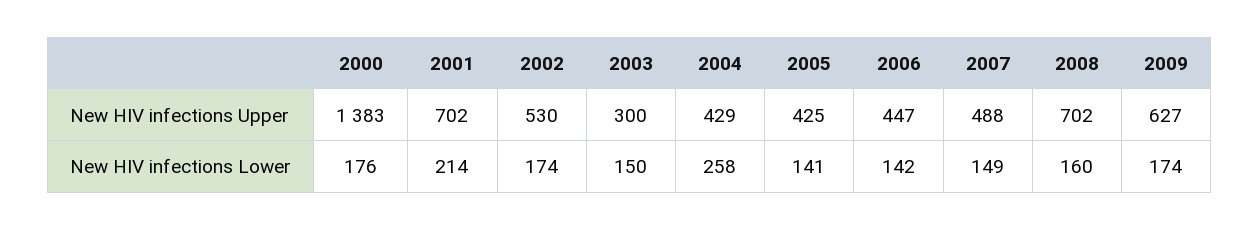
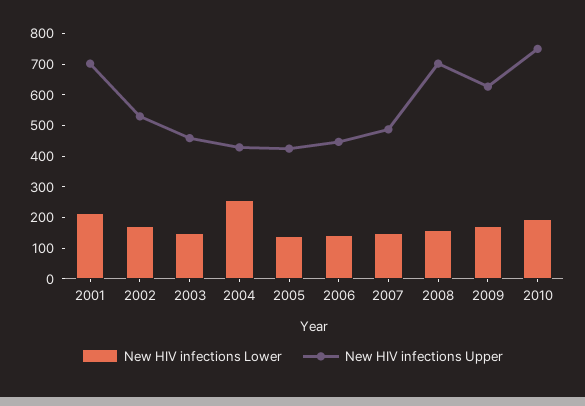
New HIV infections Upper, 2000: 1383 -> none
New HIV infections Upper, 2003: 300 -> 450
New HIV infections Lower, 2000: 176 -> none
New HIV infections Lower, 2010: none -> 200
New HIV infections Upper, 2010: none -> 750

